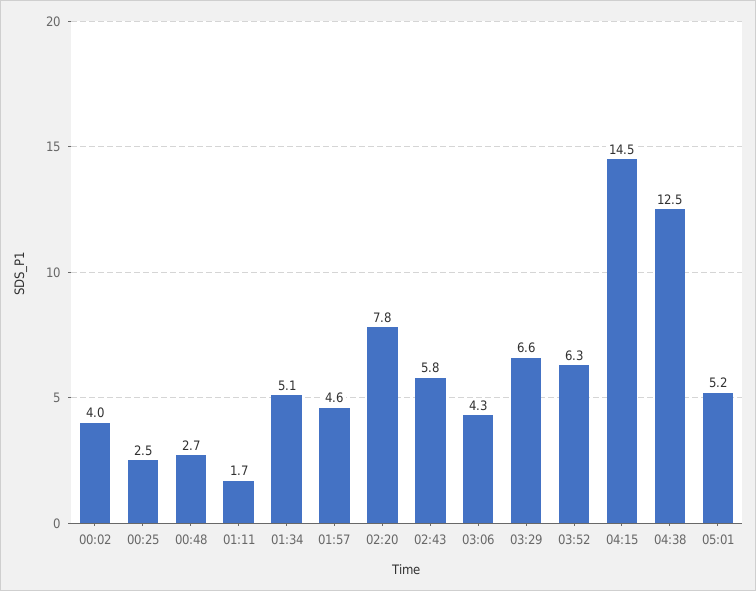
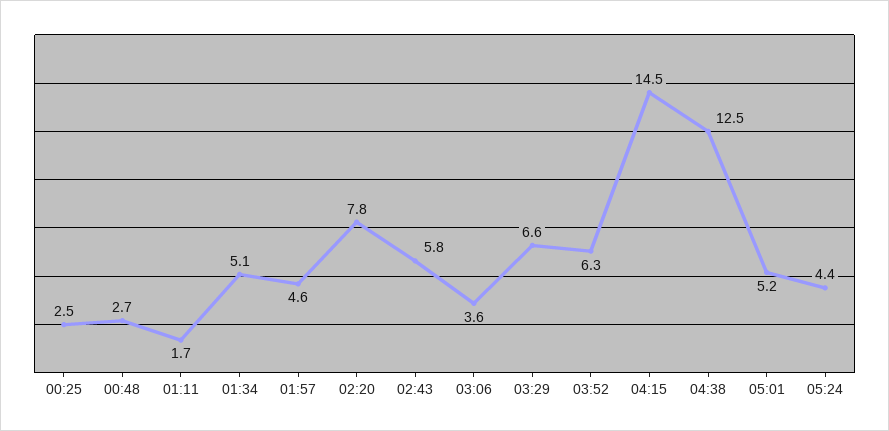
00:02: 4 -> none
03:06: 4.3 -> 3.6
05:24: none -> 4.4

